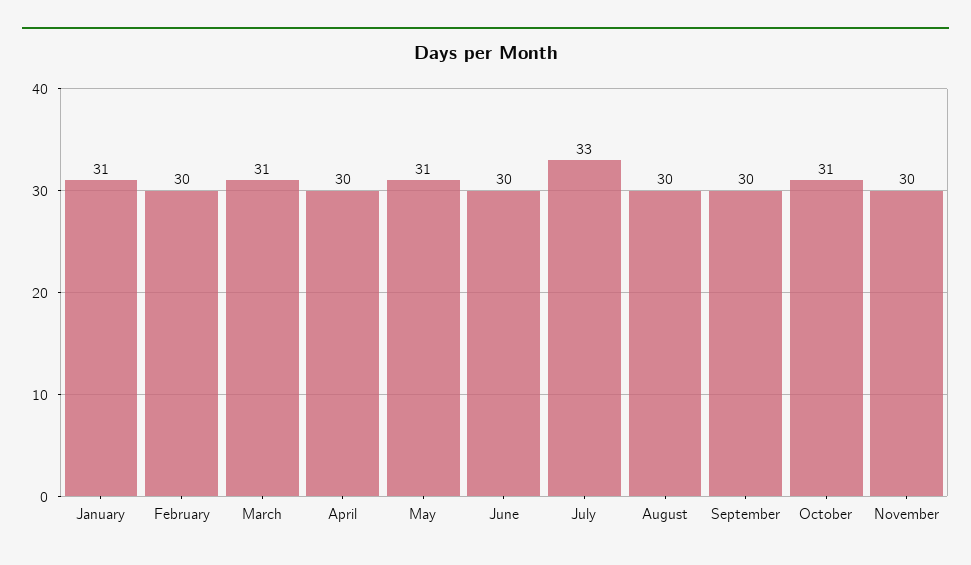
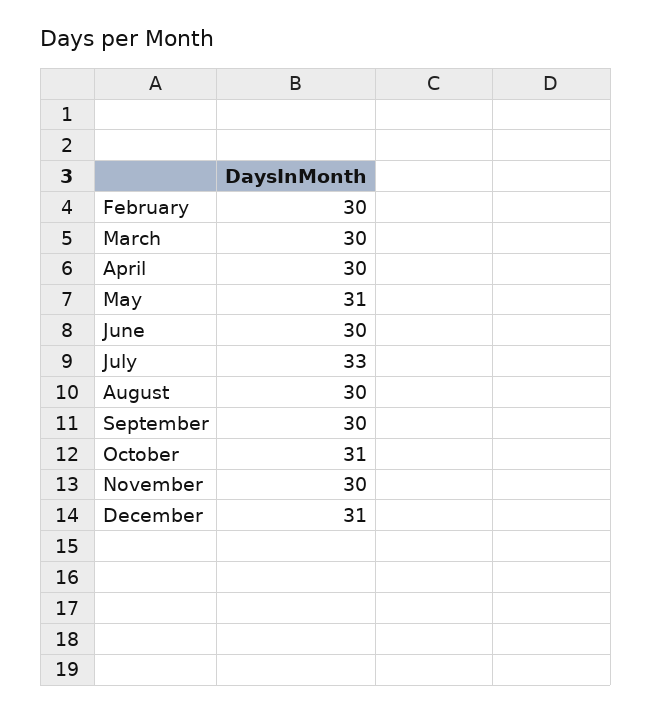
January: 31 -> none
March: 31 -> 30
December: none -> 31

